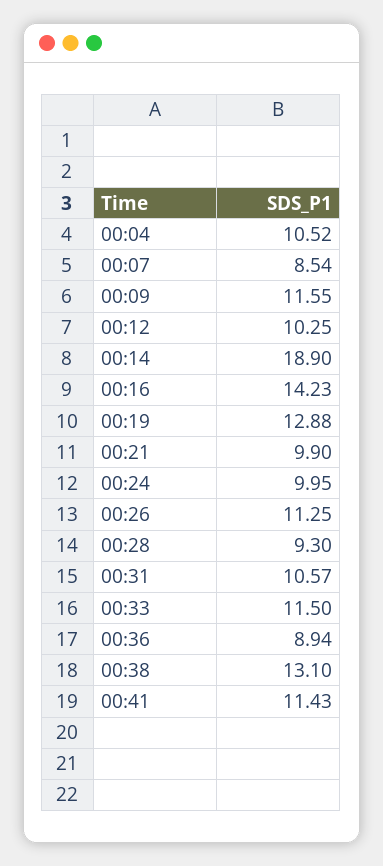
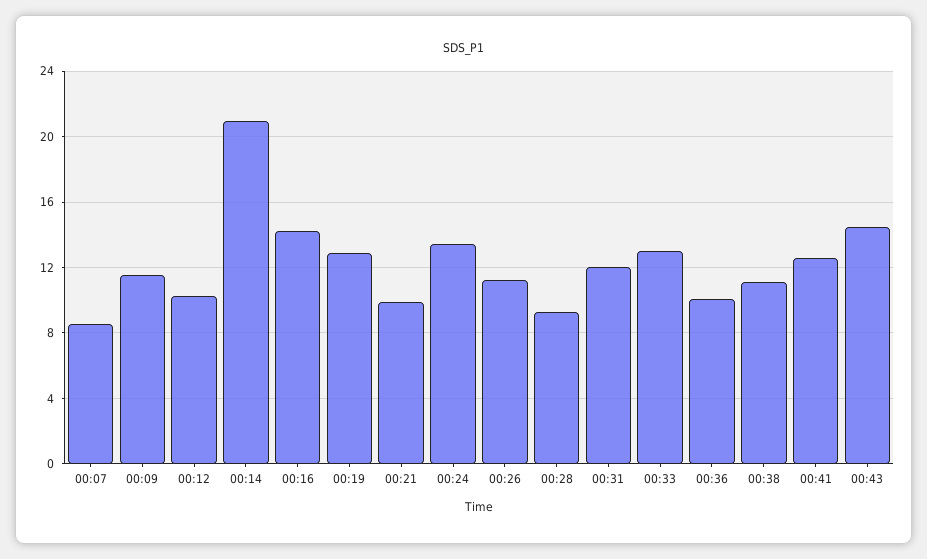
00:04: 10.52 -> none
00:14: 18.9 -> 21
00:24: 9.95 -> 13.5
00:31: 10.57 -> 12
00:33: 11.5 -> 13
00:36: 8.94 -> 10
00:38: 13.1 -> 11
00:41: 11.43 -> 12.5
00:43: none -> 14.5

